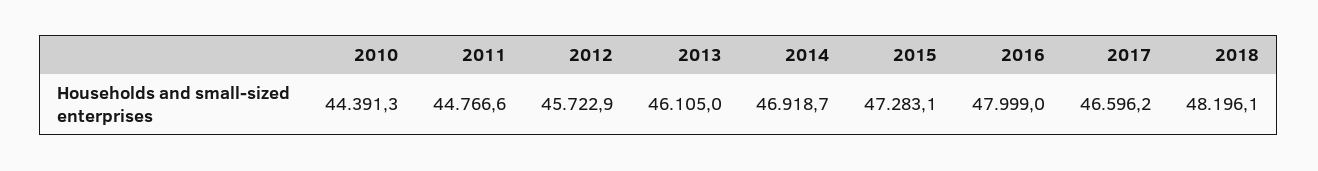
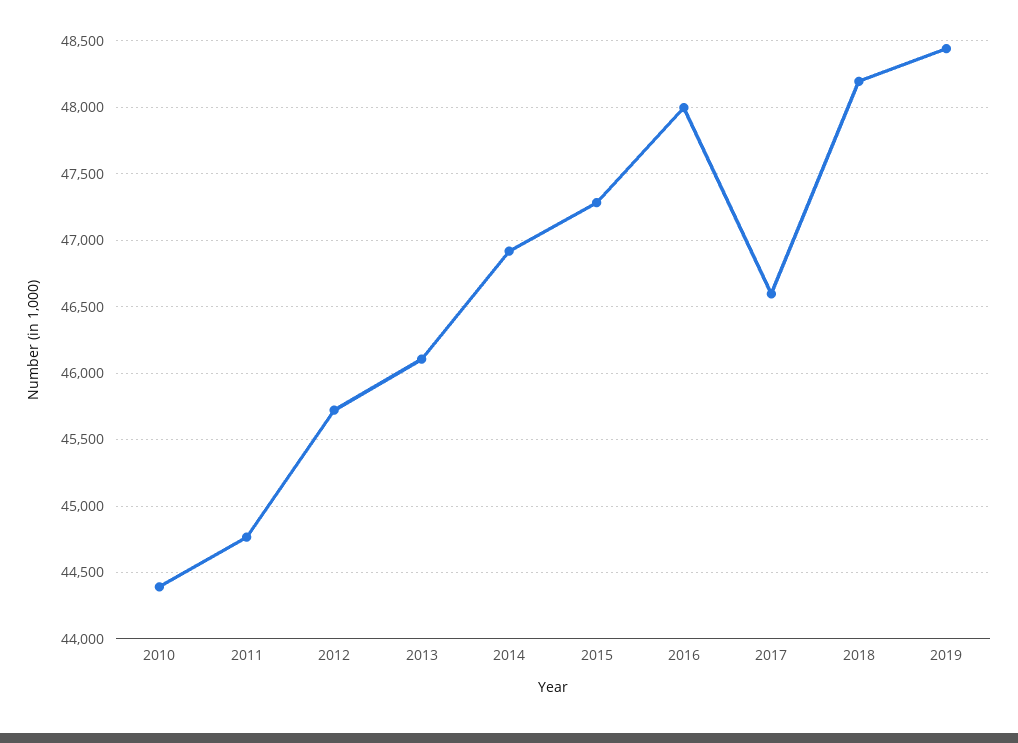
2019: none -> 48450

